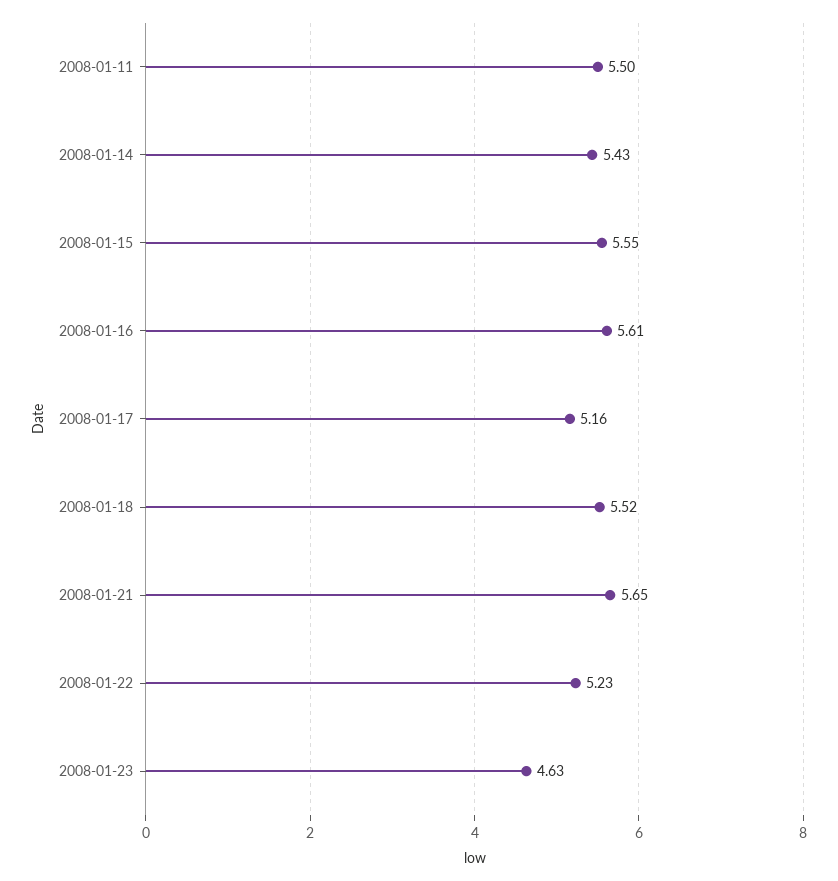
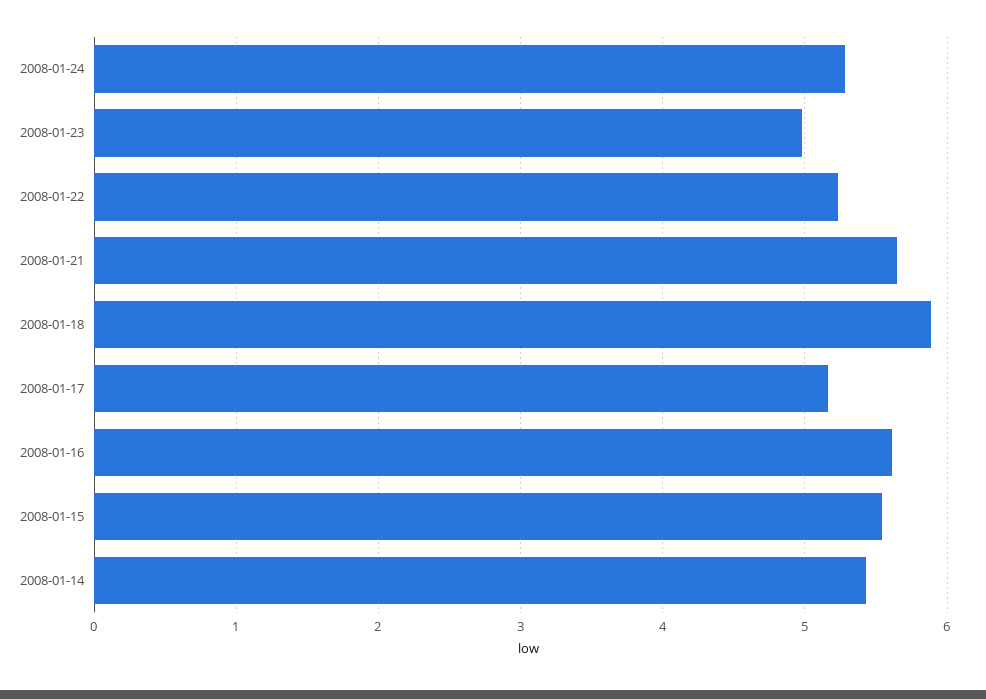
2008-01-11: 5.5 -> none
2008-01-18: 5.52 -> 5.9
2008-01-23: 4.63 -> 5
2008-01-24: none -> 5.3

